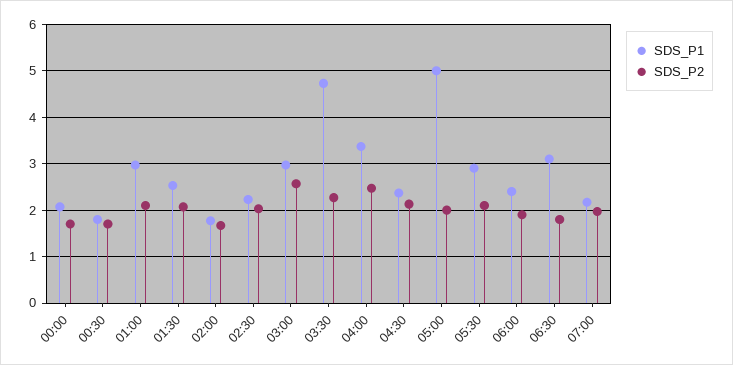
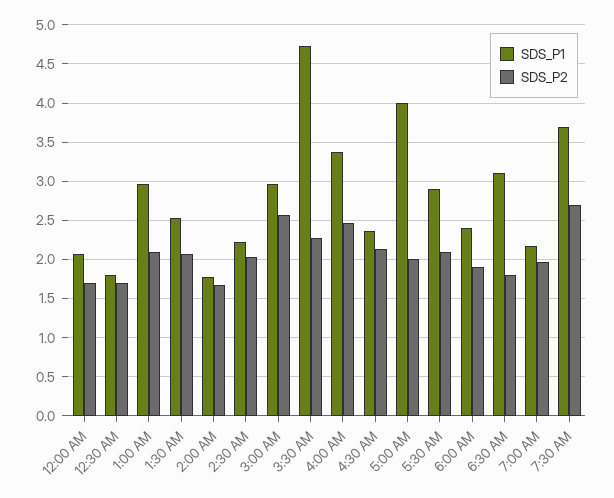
SDS_P1, 05:00: 5 -> 4
SDS_P1, 7:30 AM: none -> 3.7
SDS_P2, 7:30 AM: none -> 2.7

